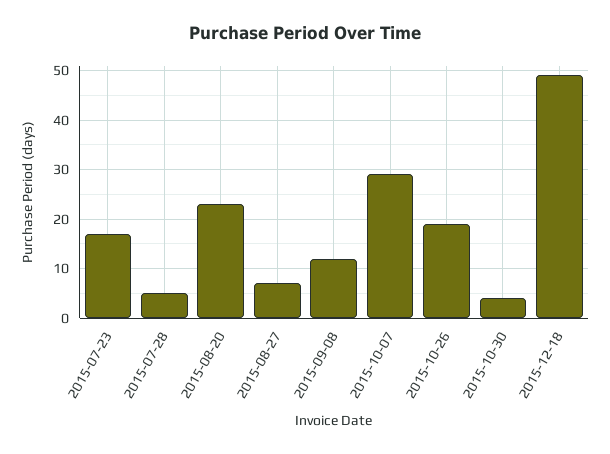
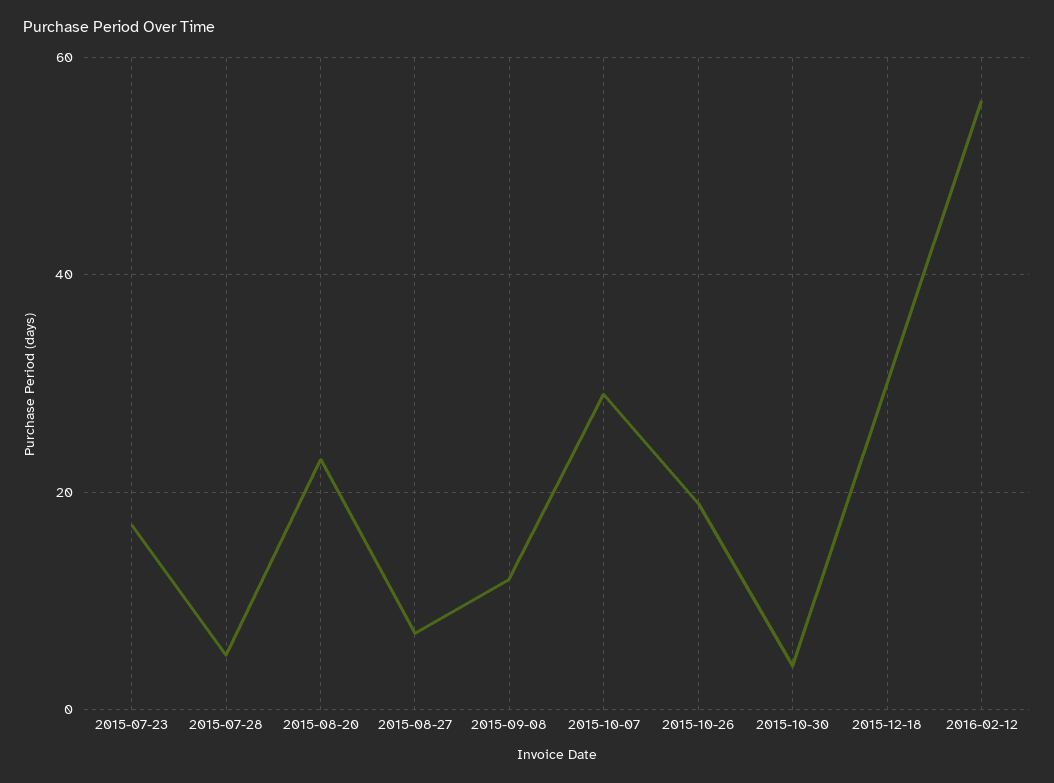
2015-12-18: 50 -> 30
2016-02-12: none -> 55

